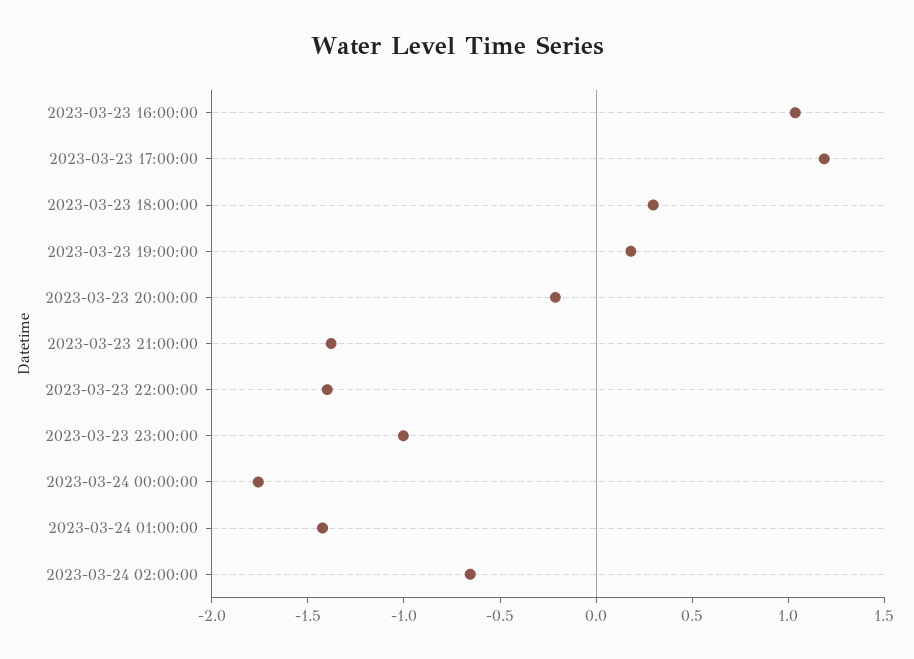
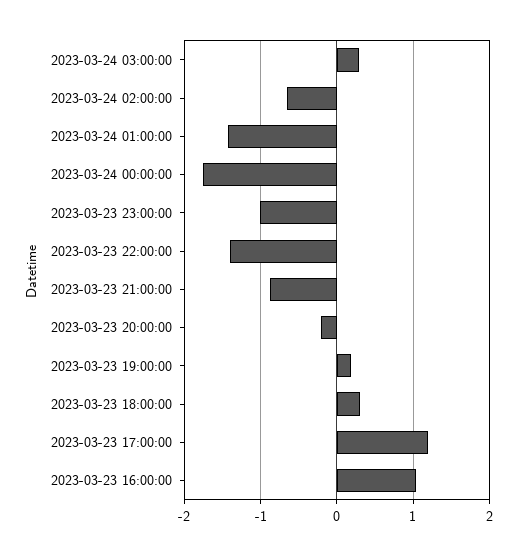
2023-03-23 21:00:00: -1.4 -> -0.9
2023-03-24 03:00:00: none -> 0.3

